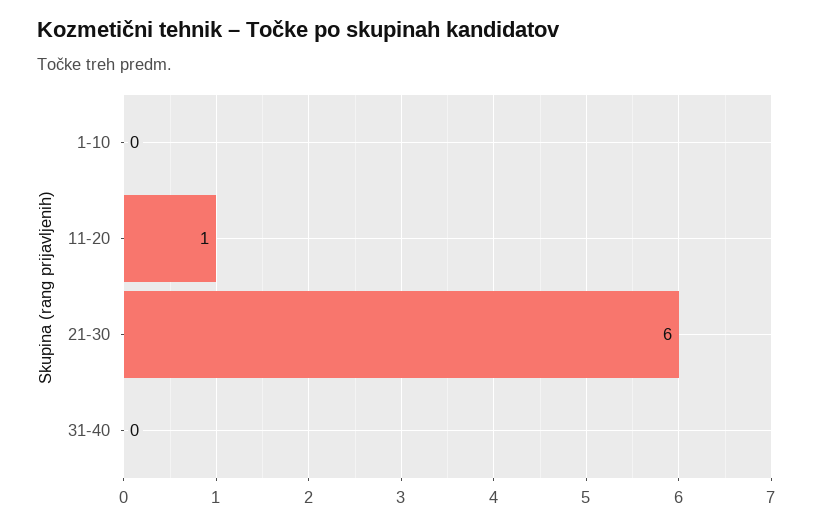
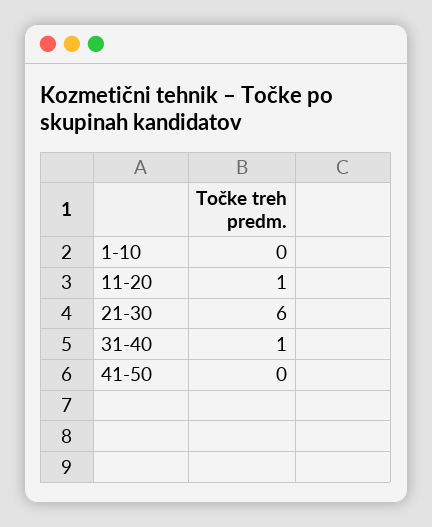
31-40: 0 -> 1
41-50: none -> 0

